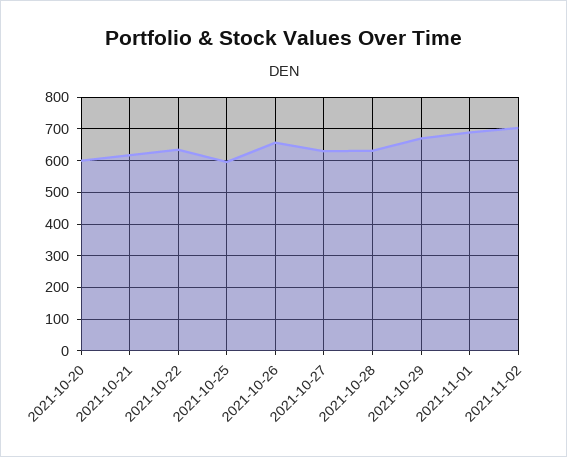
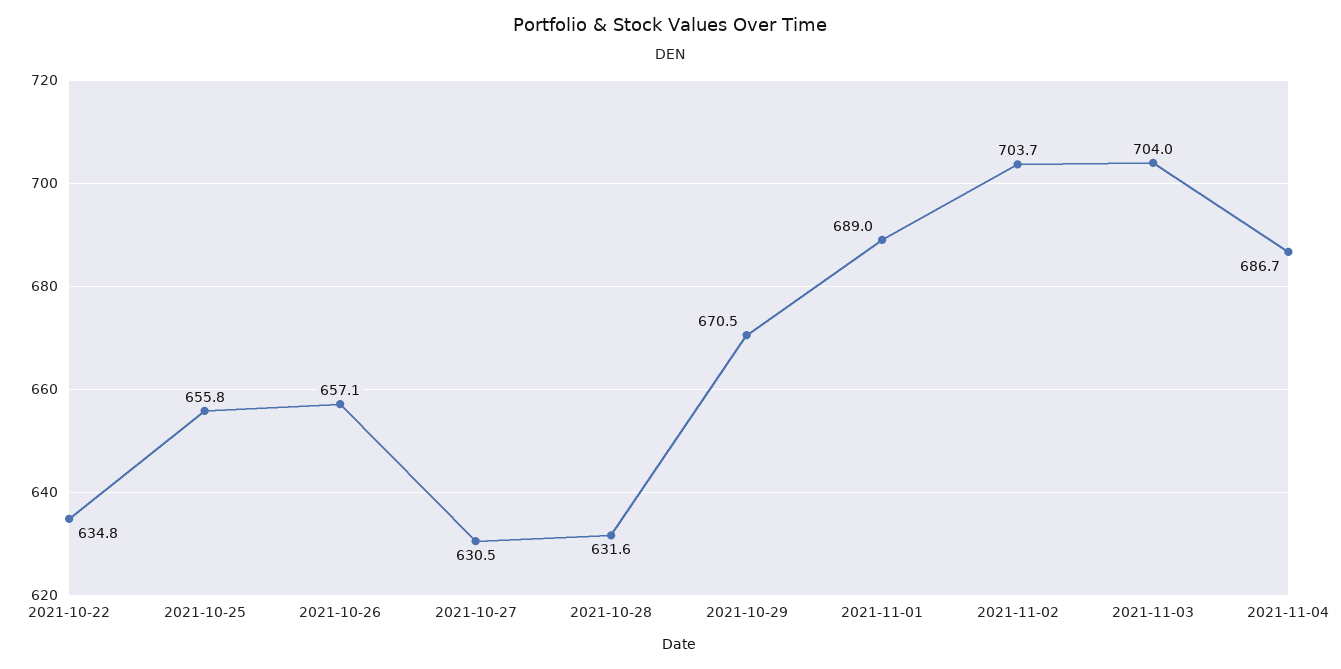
2021-10-20: 600 -> none
2021-10-21: 620 -> none
2021-10-25: 600 -> 655.8
2021-11-03: none -> 704
2021-11-04: none -> 686.7

